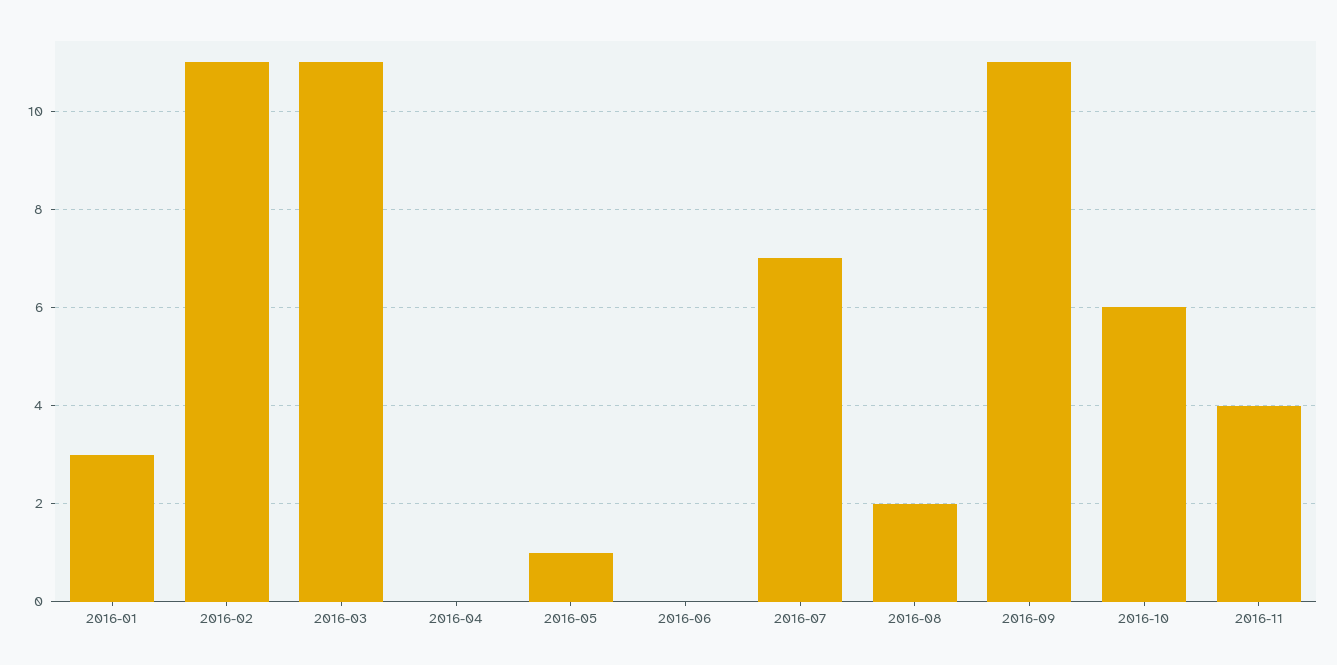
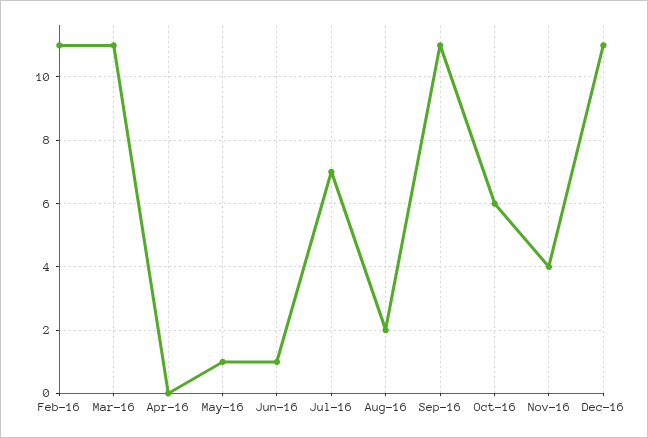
2016-01: 3 -> none
2016-06: 0 -> 1
Dec-16: none -> 11

